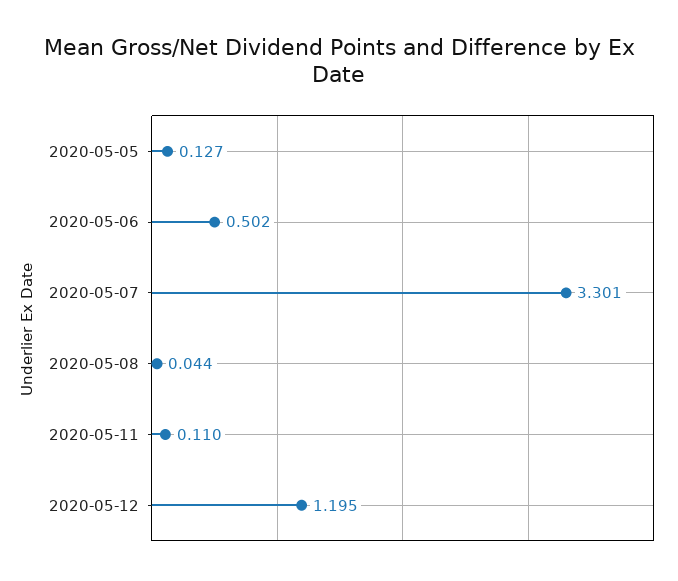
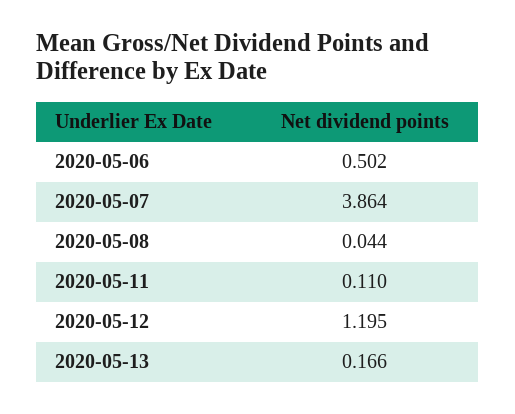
2020-05-05: 0.127 -> none
2020-05-07: 3.301 -> 3.864
2020-05-13: none -> 0.166

